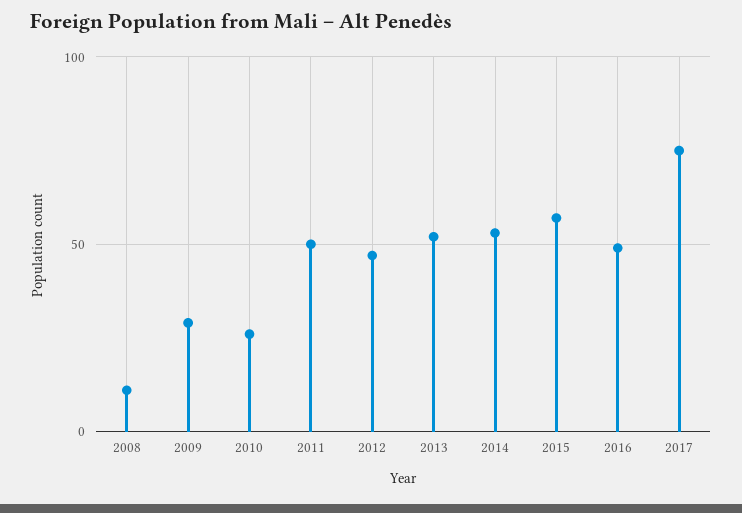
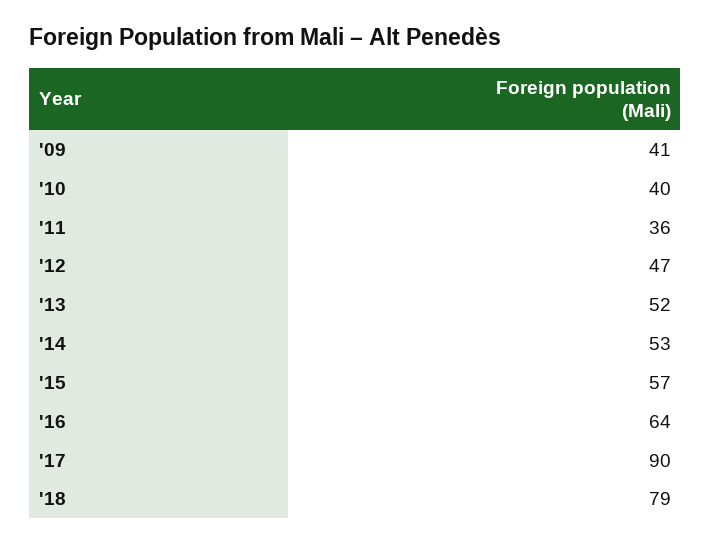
2008: 10 -> none
2009: 30 -> 41
2010: 25 -> 40
2011: 50 -> 36
2016: 50 -> 64
2017: 75 -> 90
'18: none -> 79

